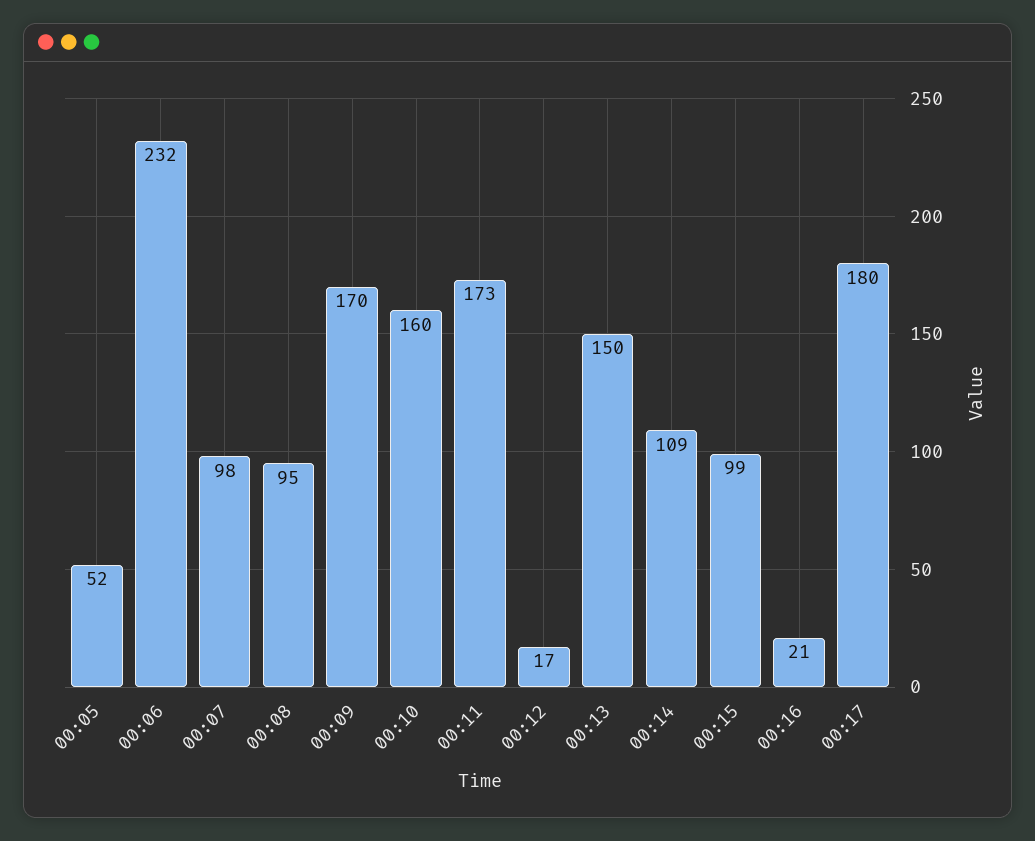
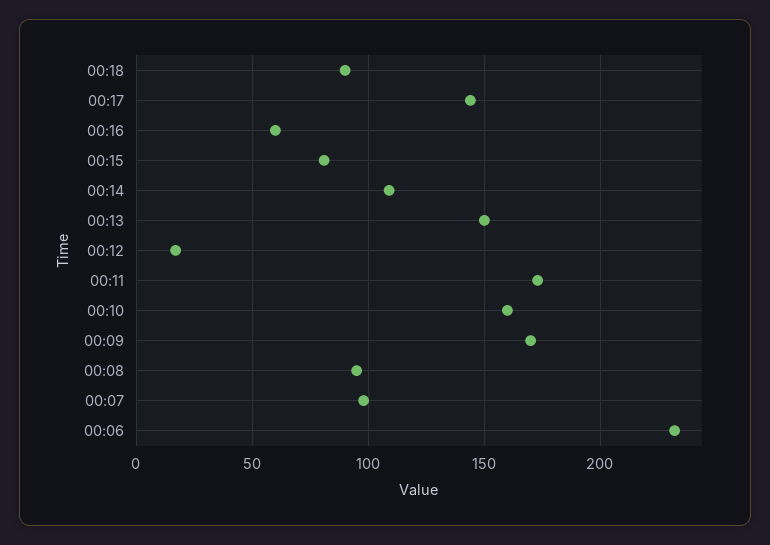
00:05: 52 -> none
00:15: 99 -> 80
00:16: 21 -> 60
00:17: 180 -> 145
00:18: none -> 90

